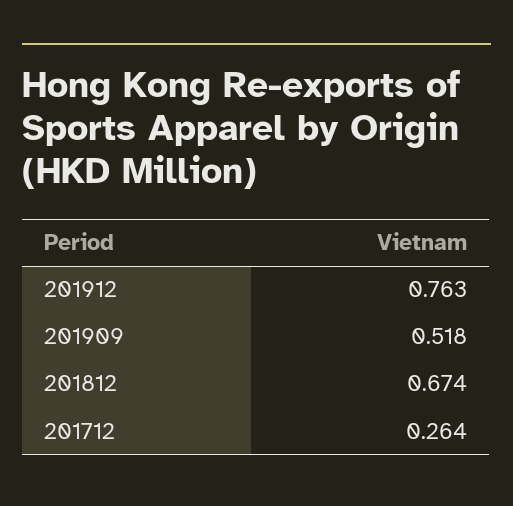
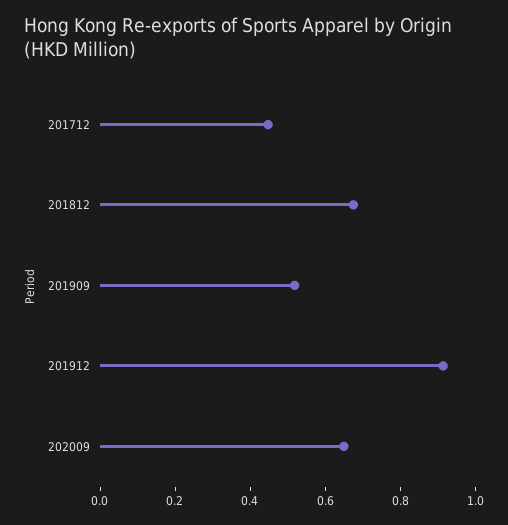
201912: 0.763 -> 0.9
201712: 0.264 -> 0.45
202009: none -> 0.65

